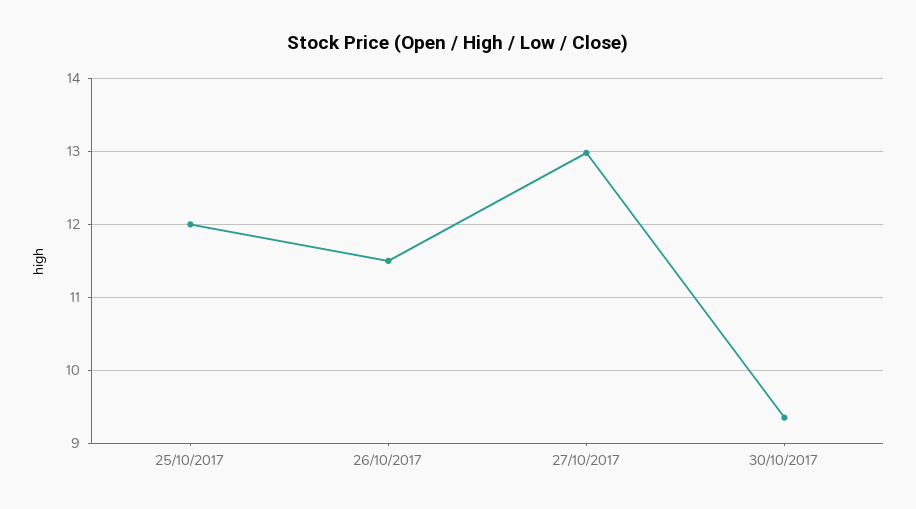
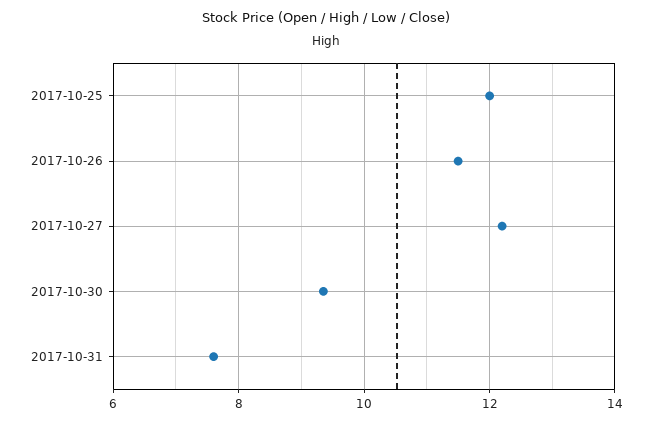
27/10/2017: 13 -> 12.2
2017-10-31: none -> 7.6

